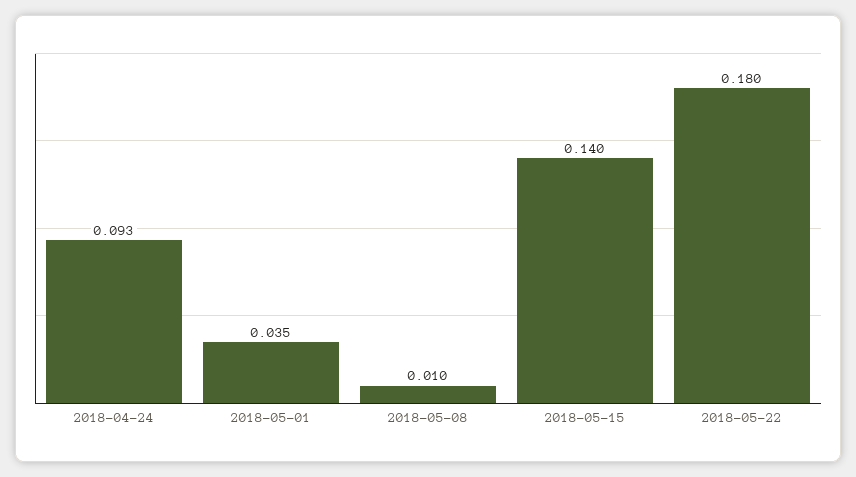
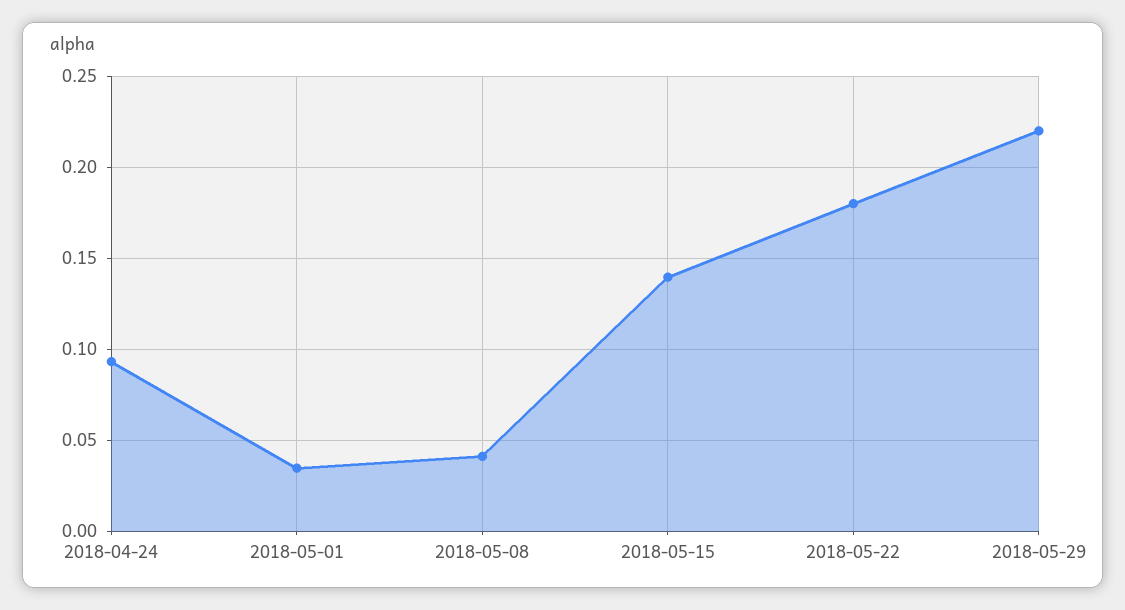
2018-05-08: 0.01 -> 0.04
2018-05-29: none -> 0.22

